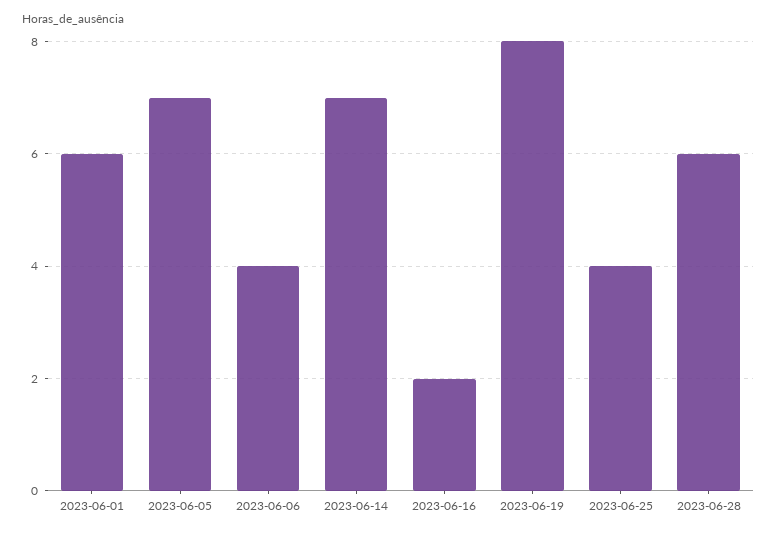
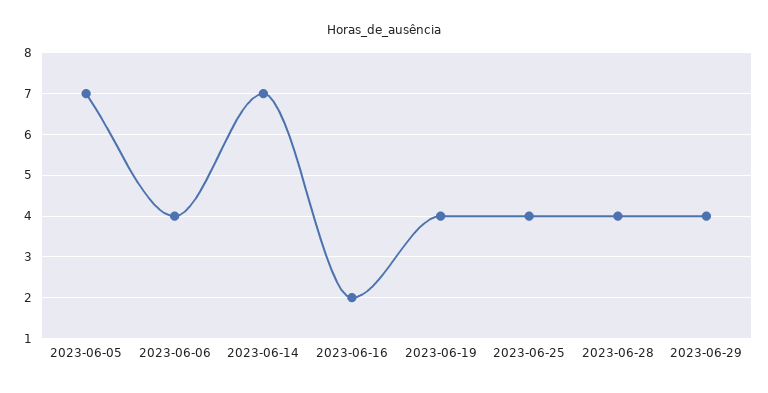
2023-06-01: 6 -> none
2023-06-19: 8 -> 4
2023-06-28: 6 -> 4
2023-06-29: none -> 4

